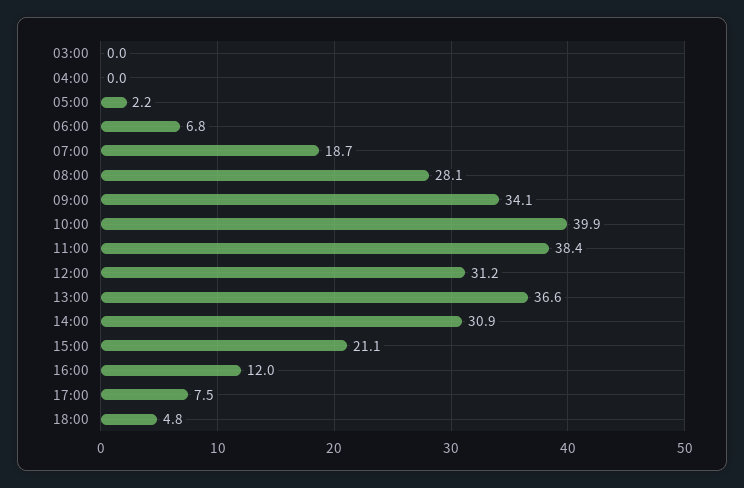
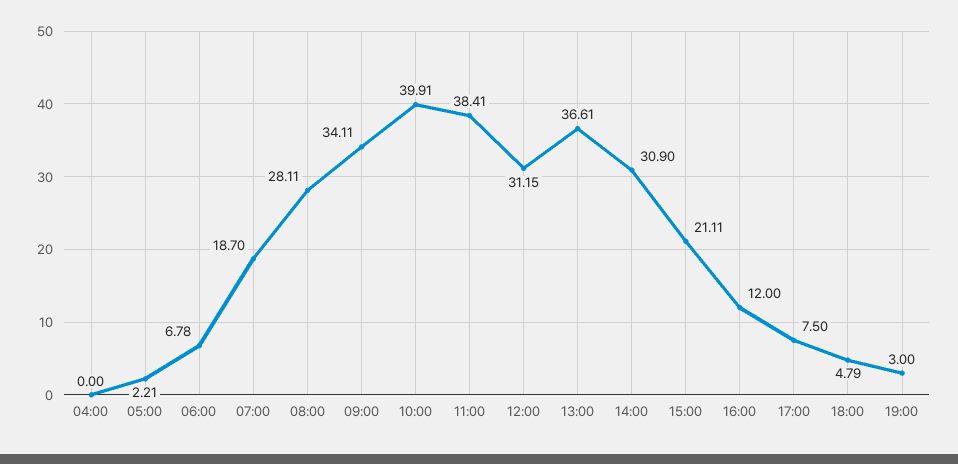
03:00: 0 -> none
19:00: none -> 3

